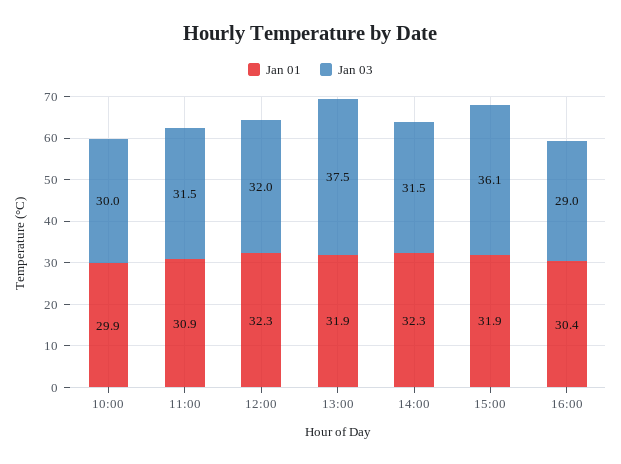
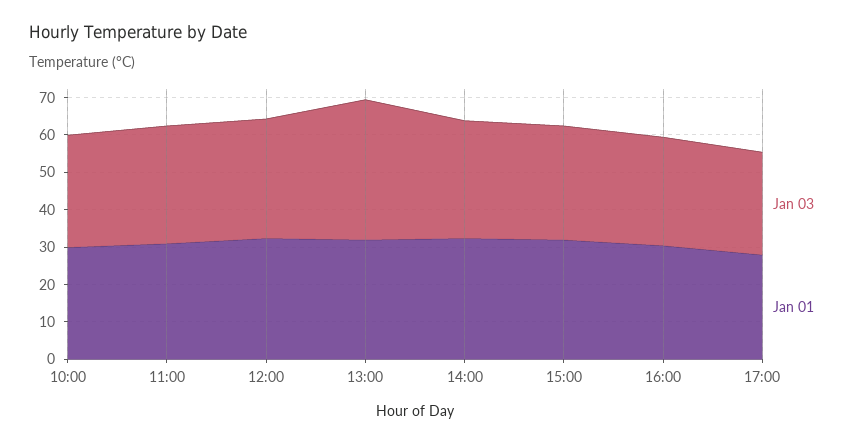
Jan 03, 15:00: 36.1 -> 30
Jan 03, 17:00: none -> 27.5
Jan 01, 17:00: none -> 27.5

